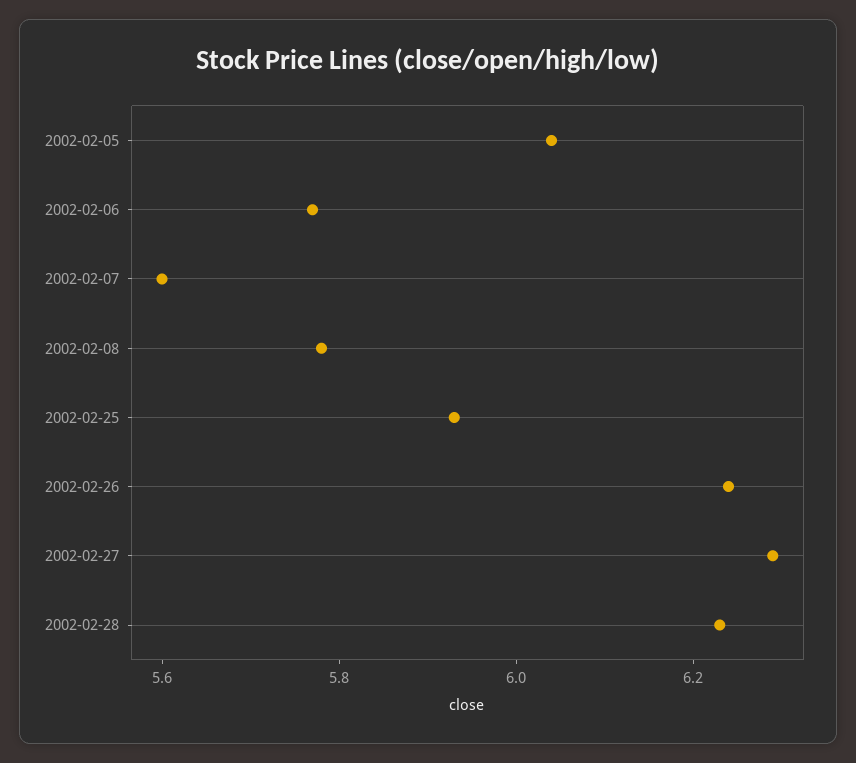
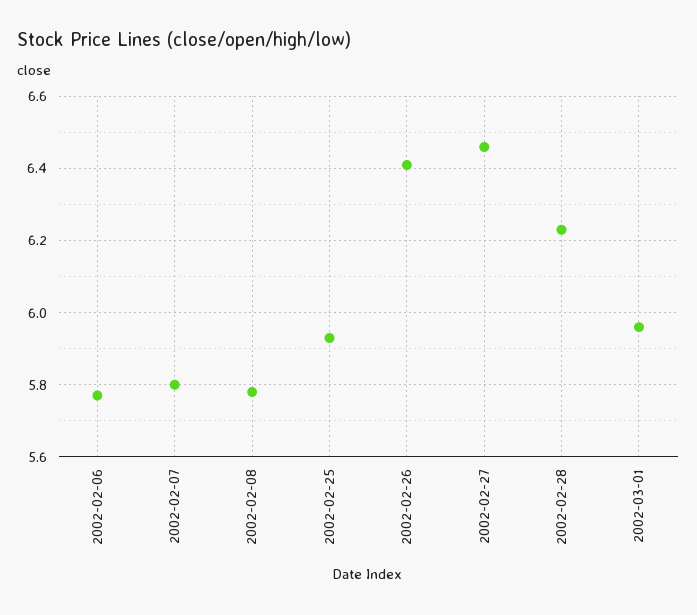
2002-02-05: 6.05 -> none
2002-02-07: 5.6 -> 5.8
2002-02-26: 6.25 -> 6.4
2002-02-27: 6.3 -> 6.45
2002-03-01: none -> 5.95

